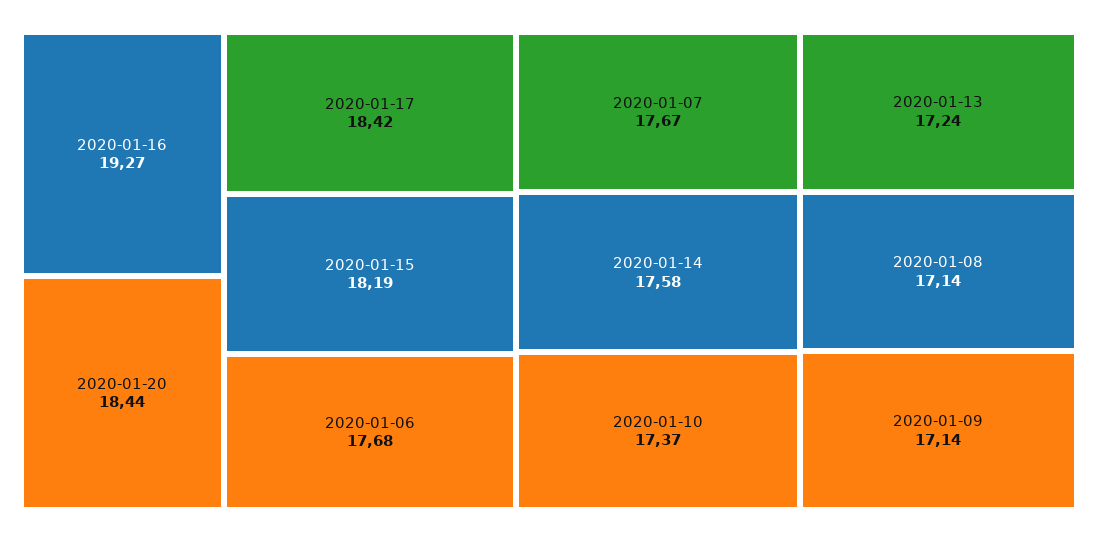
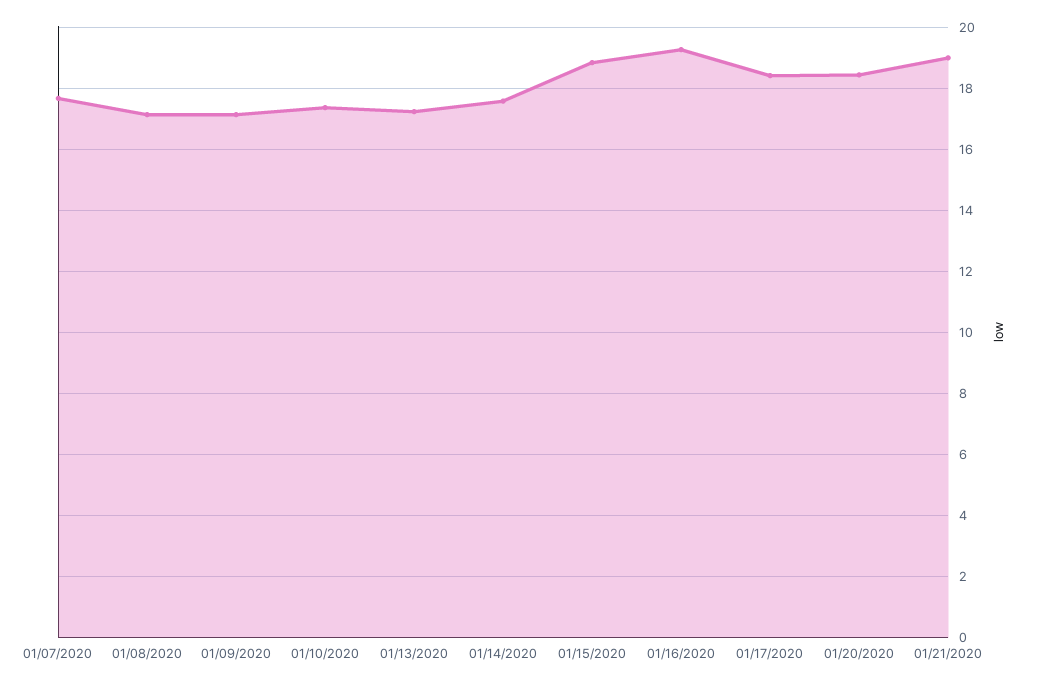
2020-01-15: 18.19 -> 18.8
2020-01-06: 17.68 -> none
01/21/2020: none -> 19

